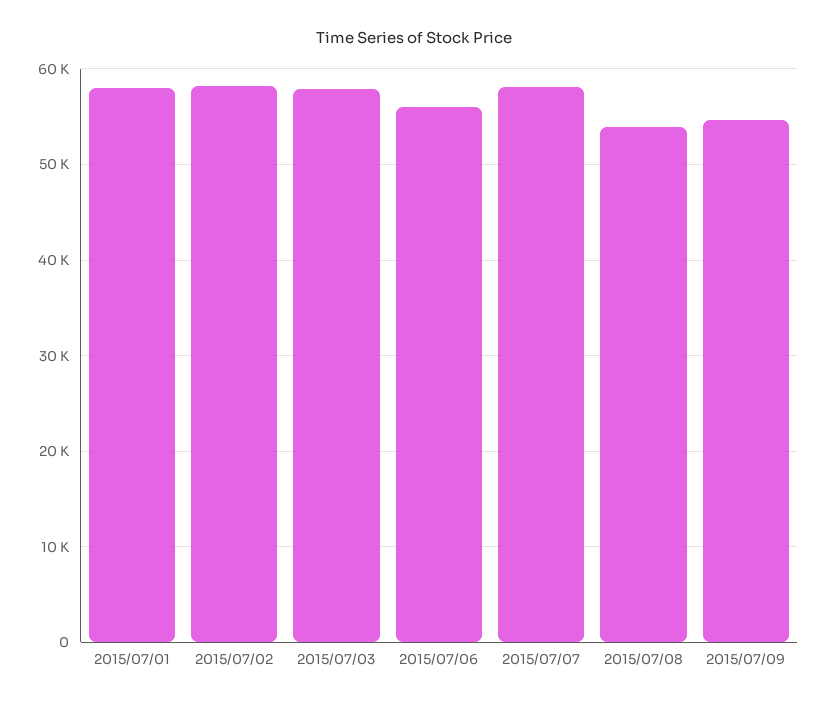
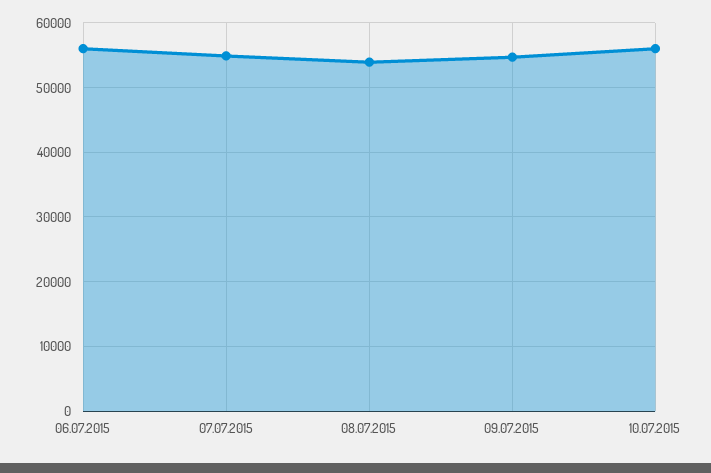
2015/07/01: 58000 -> none
2015/07/02: 58000 -> none
2015/07/03: 58000 -> none
2015/07/07: 58000 -> 55000
10.07.2015: none -> 56000

